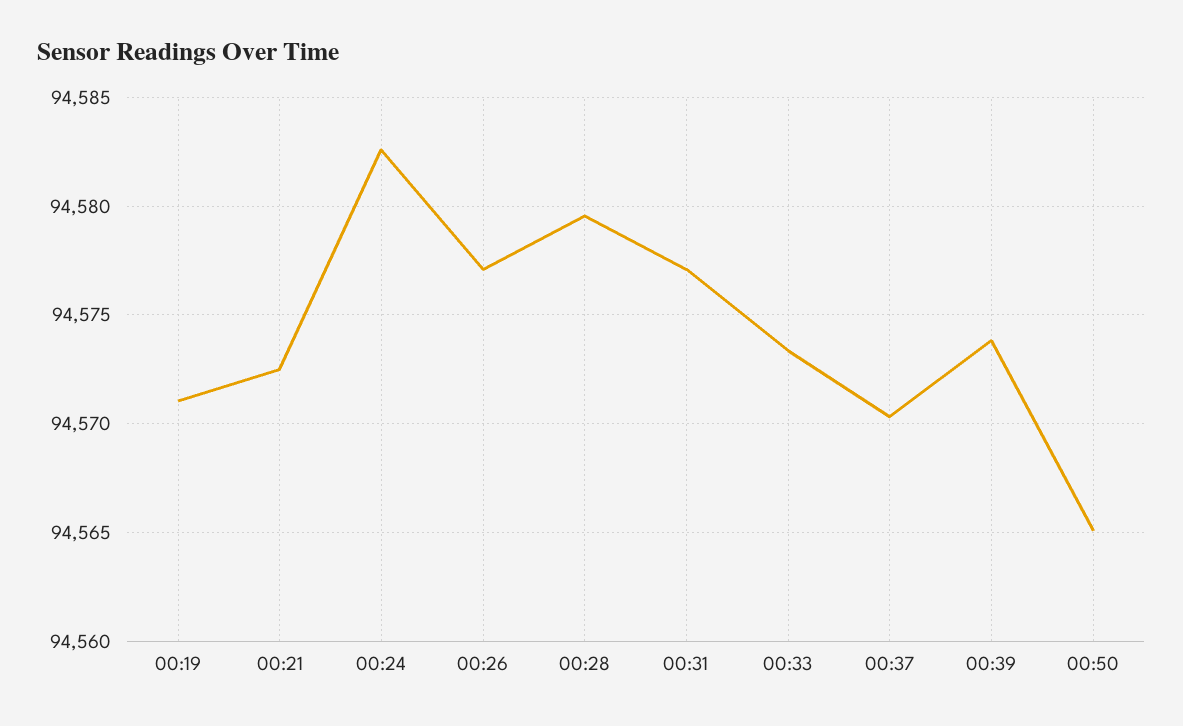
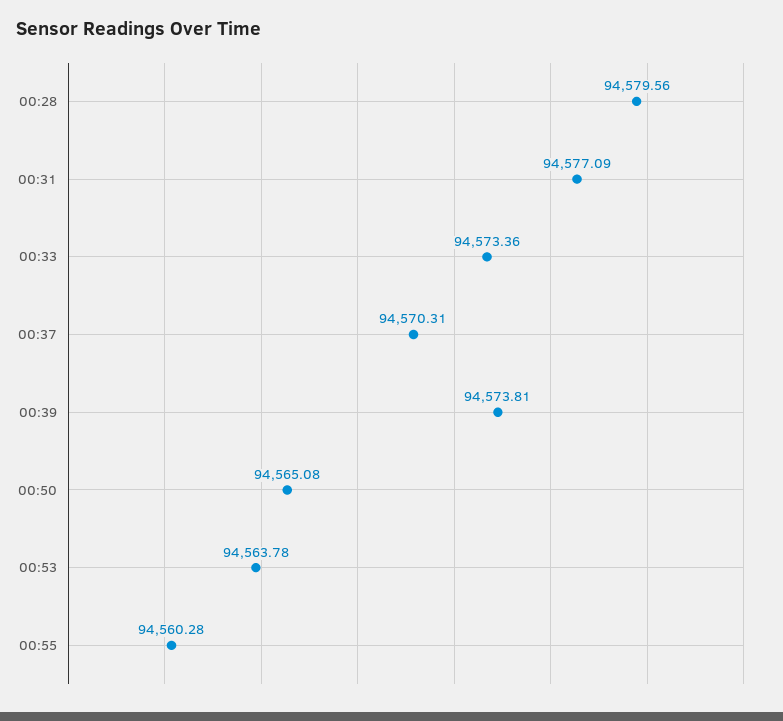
00:19: 94571 -> none
00:21: 94572.5 -> none
00:24: 94582.5 -> none
00:26: 94577 -> none
00:53: none -> 94563.78
00:55: none -> 94560.28

